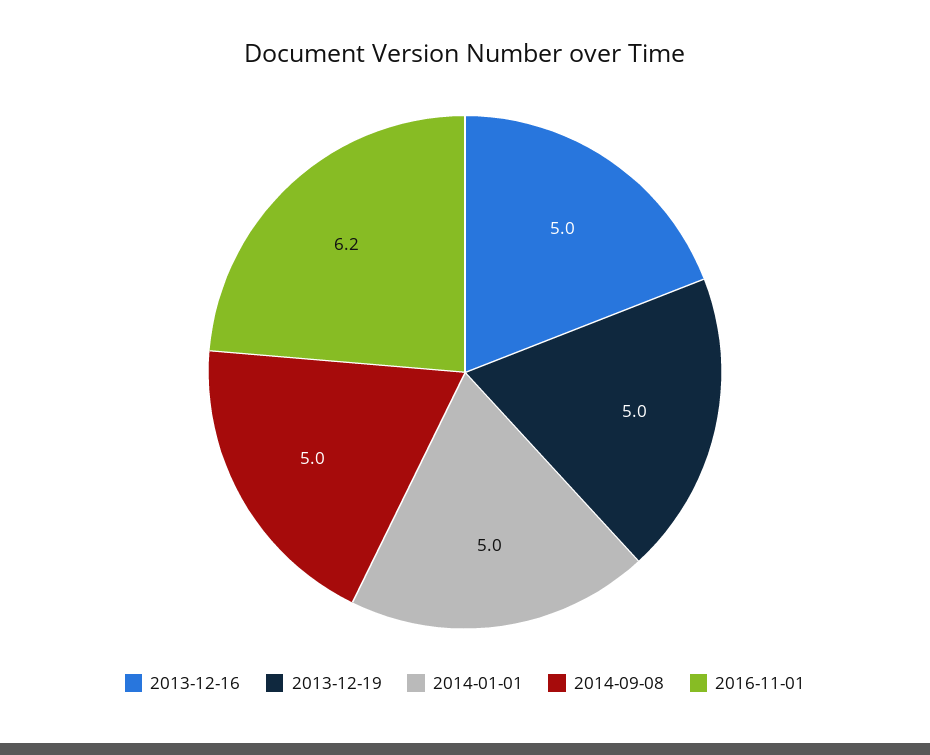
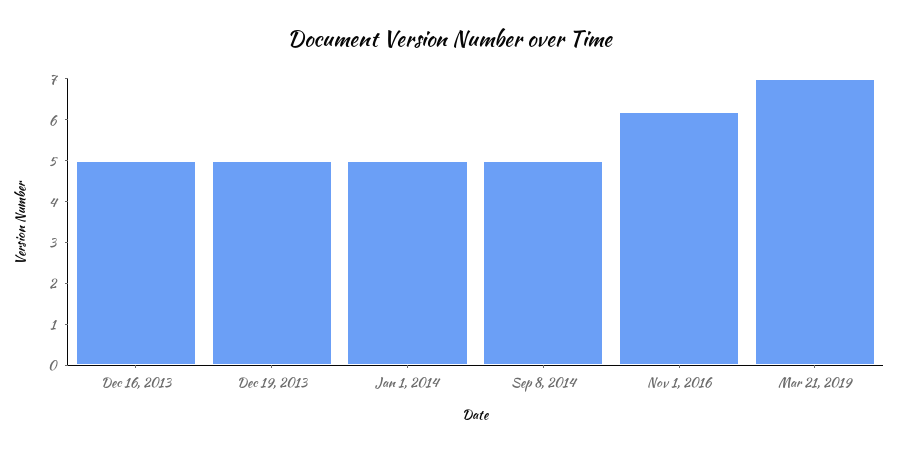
Mar 21, 2019: none -> 7

